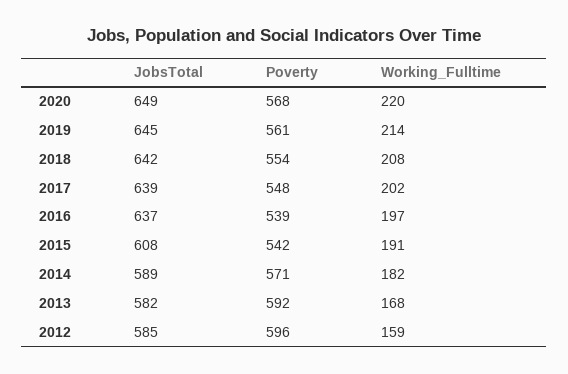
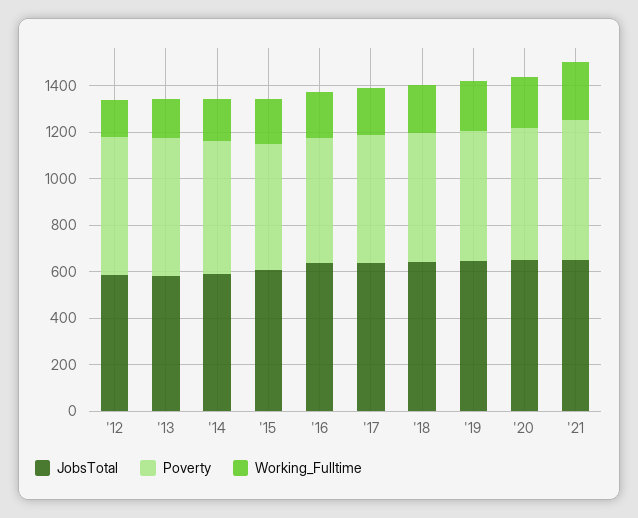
JobsTotal, '21: none -> 650
Poverty, '21: none -> 600
Working_Fulltime, '21: none -> 250

